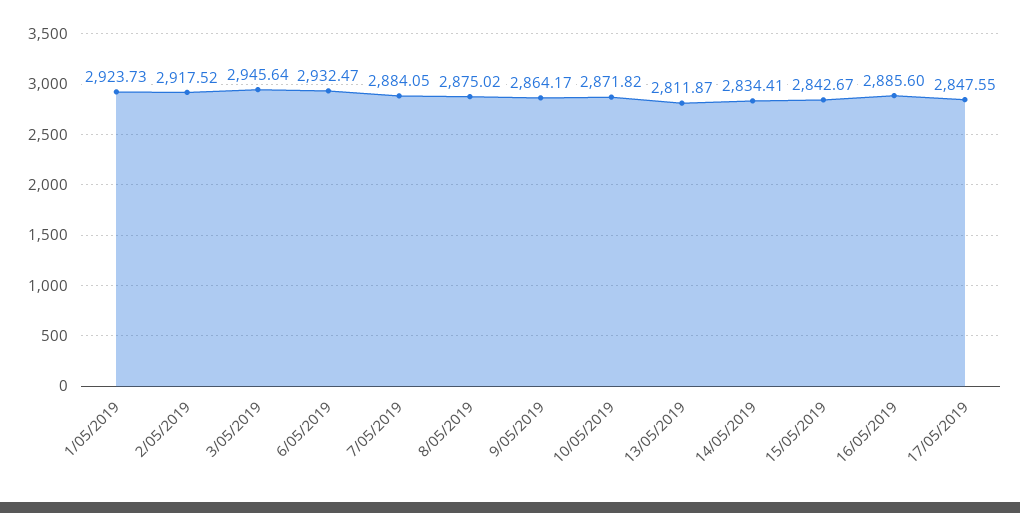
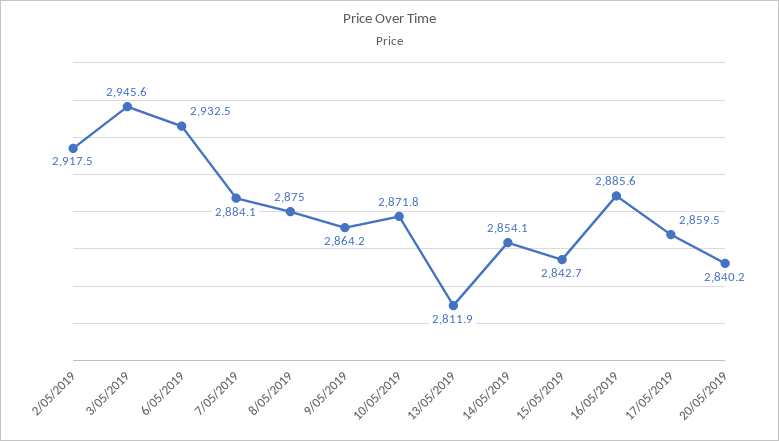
1/05/2019: 2923.73 -> none
14/05/2019: 2834.41 -> 2854.1
17/05/2019: 2847.55 -> 2859.5
20/05/2019: none -> 2840.2

